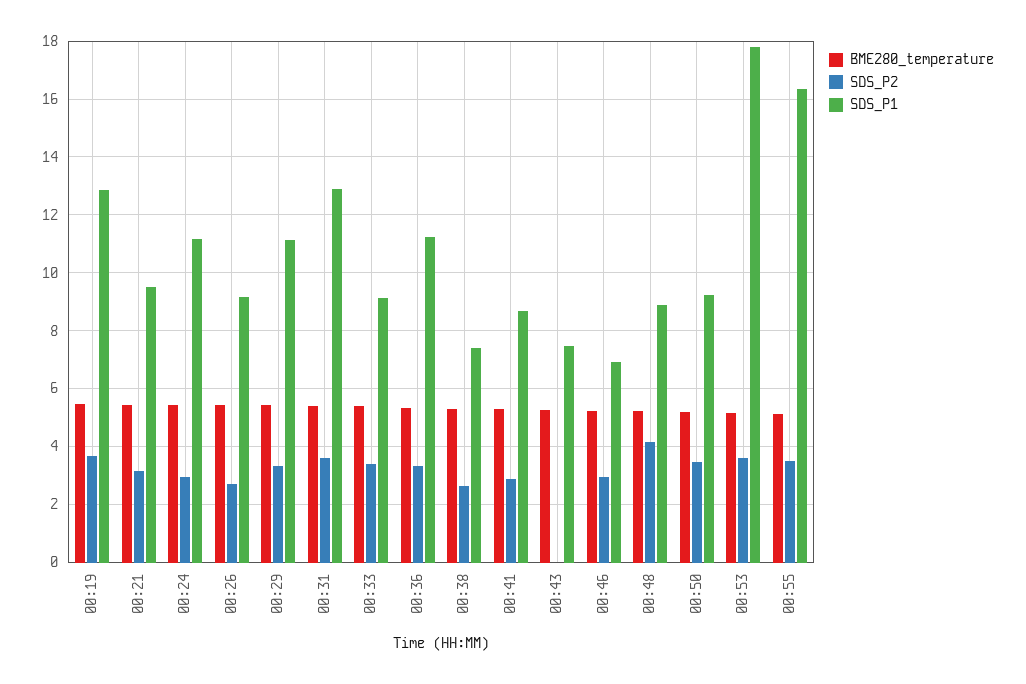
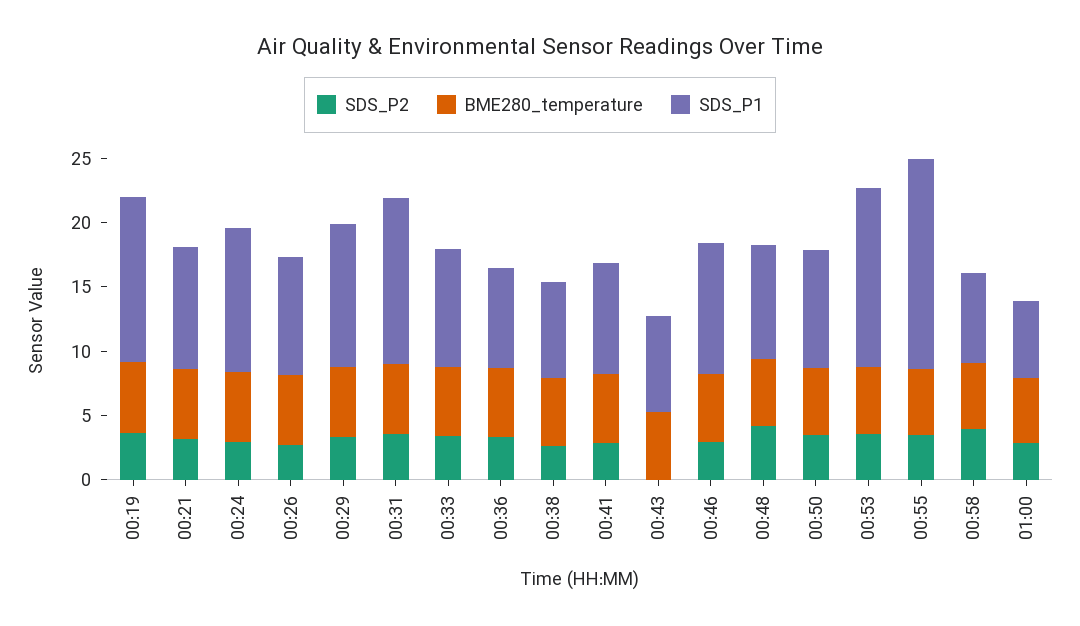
SDS_P1, 00:36: 11.25 -> 8
SDS_P1, 00:46: 7 -> 10
SDS_P1, 00:53: 17.75 -> 14
SDS_P2, 00:58: none -> 4
BME280_temperature, 00:58: none -> 5
SDS_P1, 00:58: none -> 7
SDS_P2, 01:00: none -> 3
BME280_temperature, 01:00: none -> 5
SDS_P1, 01:00: none -> 6

